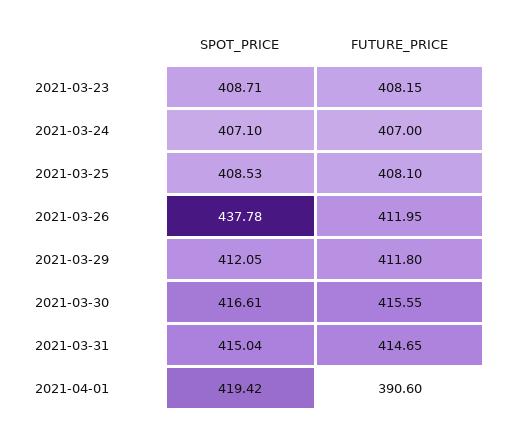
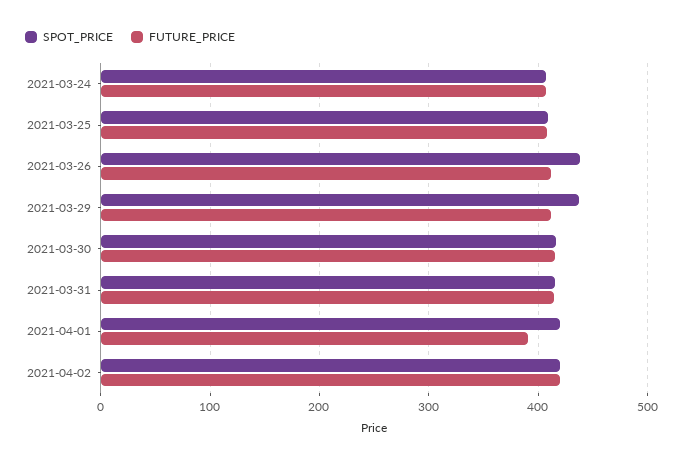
SPOT_PRICE, 2021-03-23: 408.71 -> none
FUTURE_PRICE, 2021-03-23: 408.15 -> none
SPOT_PRICE, 2021-03-29: 412.05 -> 440
SPOT_PRICE, 2021-04-02: none -> 420
FUTURE_PRICE, 2021-04-02: none -> 420

